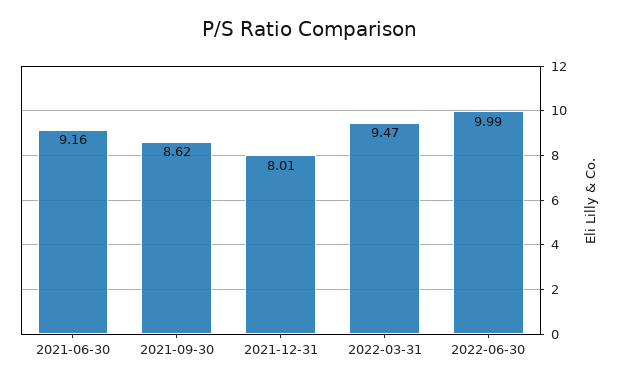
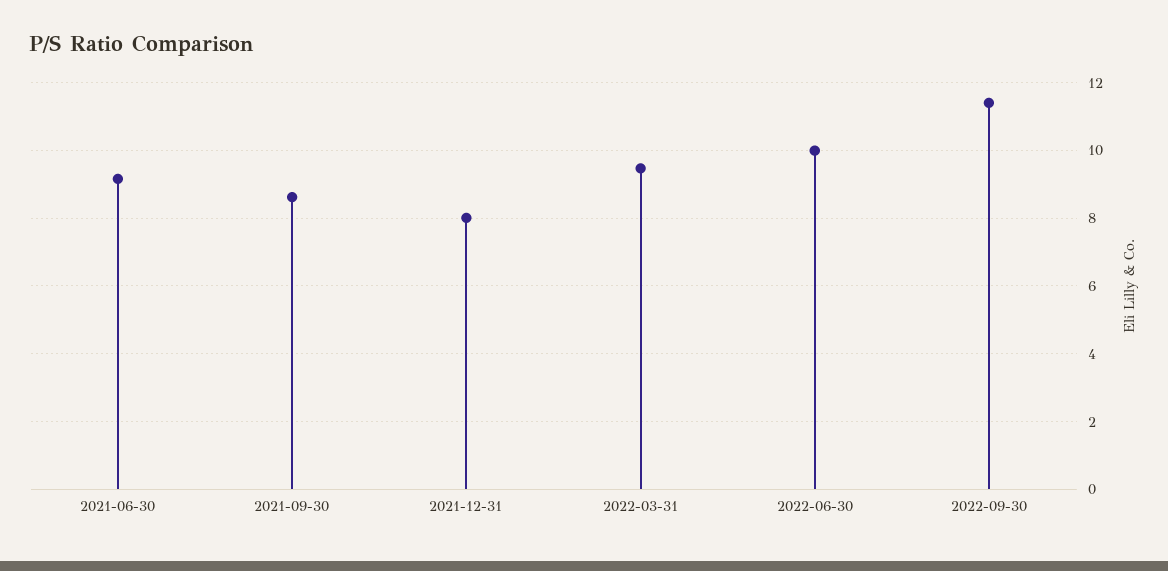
2022-09-30: none -> 11.4

